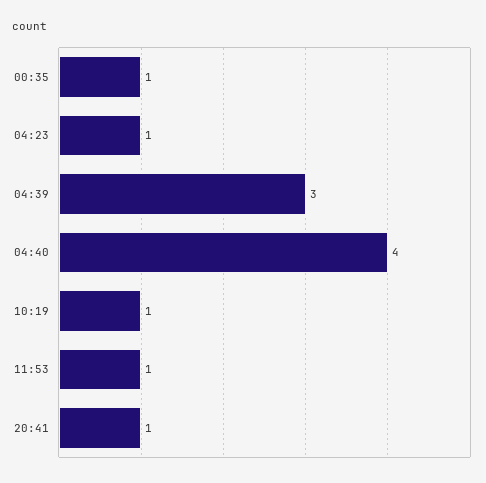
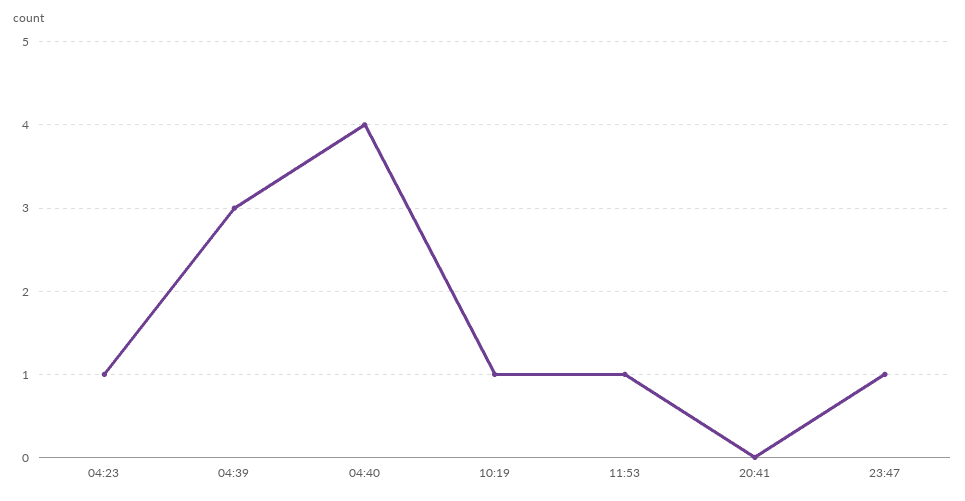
00:35: 1 -> none
20:41: 1 -> 0
23:47: none -> 1

